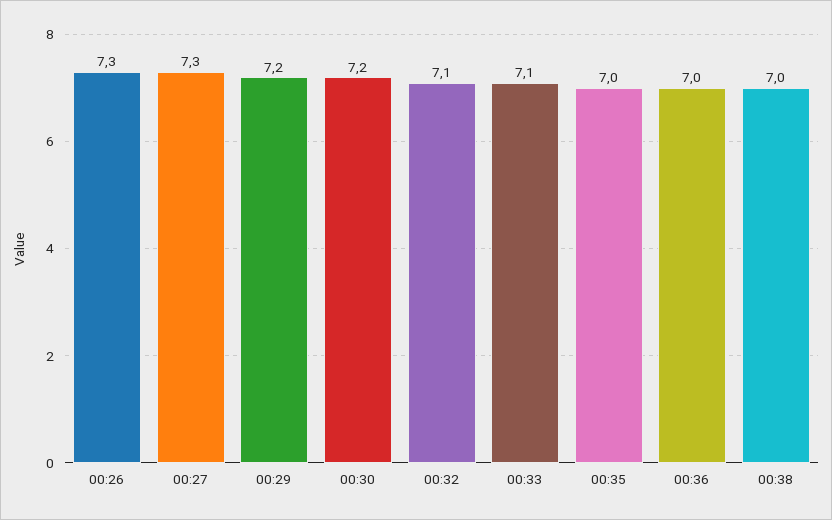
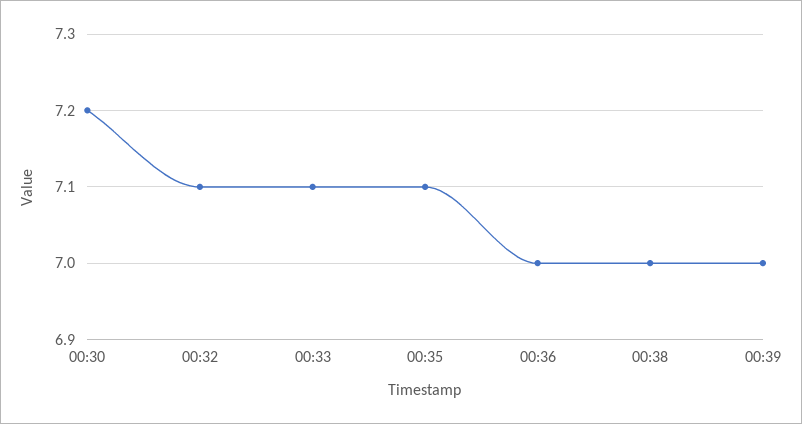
00:26: 7.3 -> none
00:27: 7.3 -> none
00:29: 7.2 -> none
00:35: 7 -> 7.1
00:39: none -> 7

